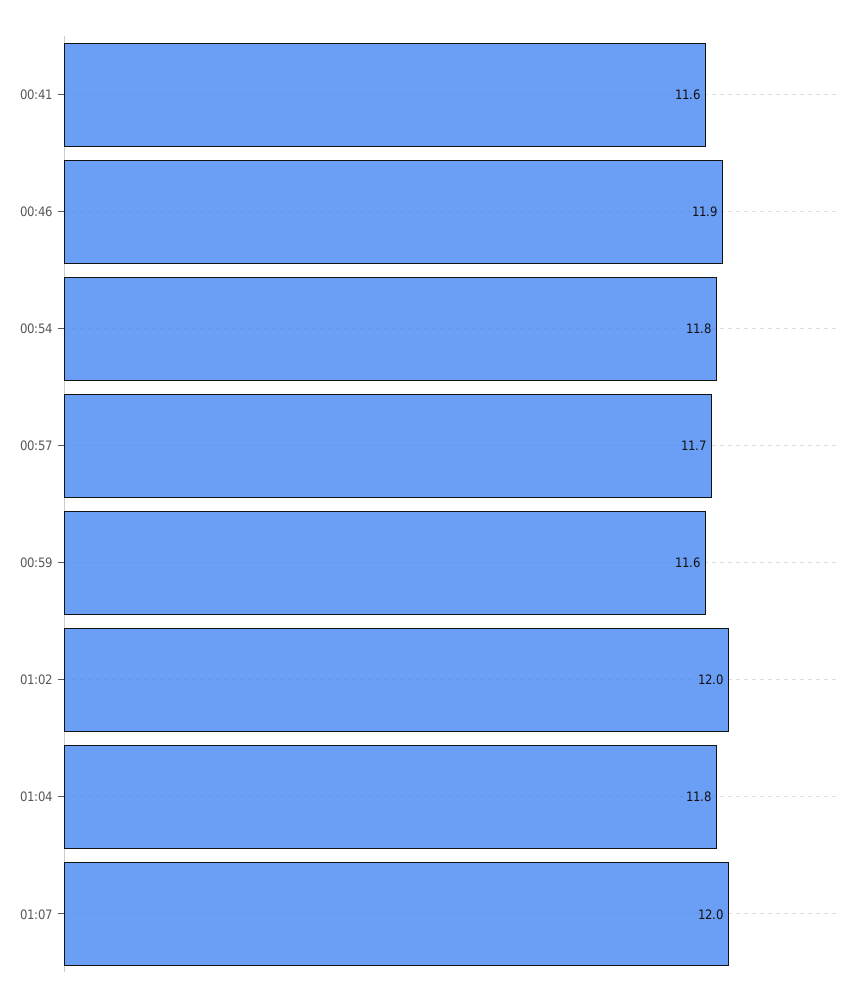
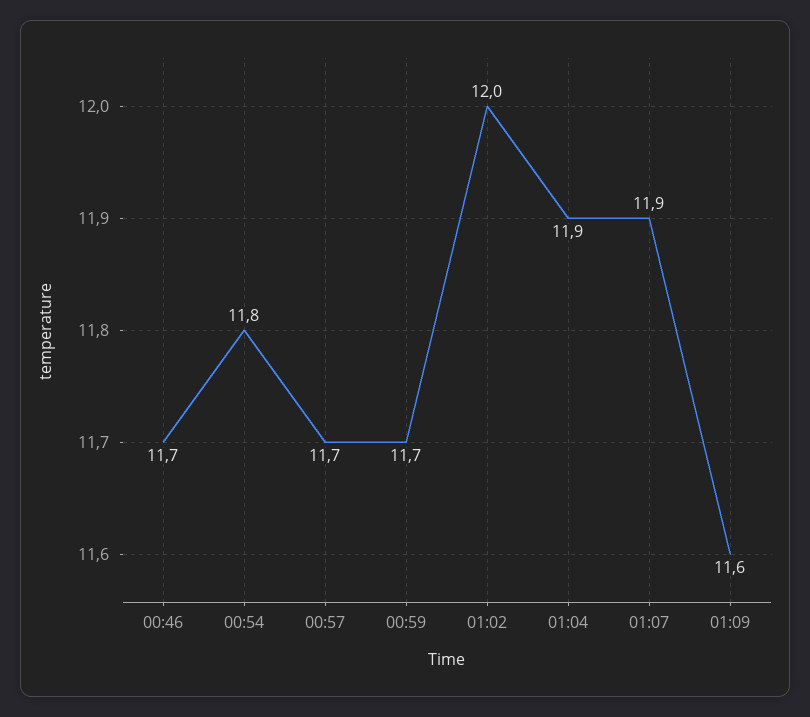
00:41: 11.6 -> none
00:46: 11.9 -> 11.7
00:59: 11.6 -> 11.7
01:04: 11.8 -> 11.9
01:07: 12 -> 11.9
01:09: none -> 11.6

